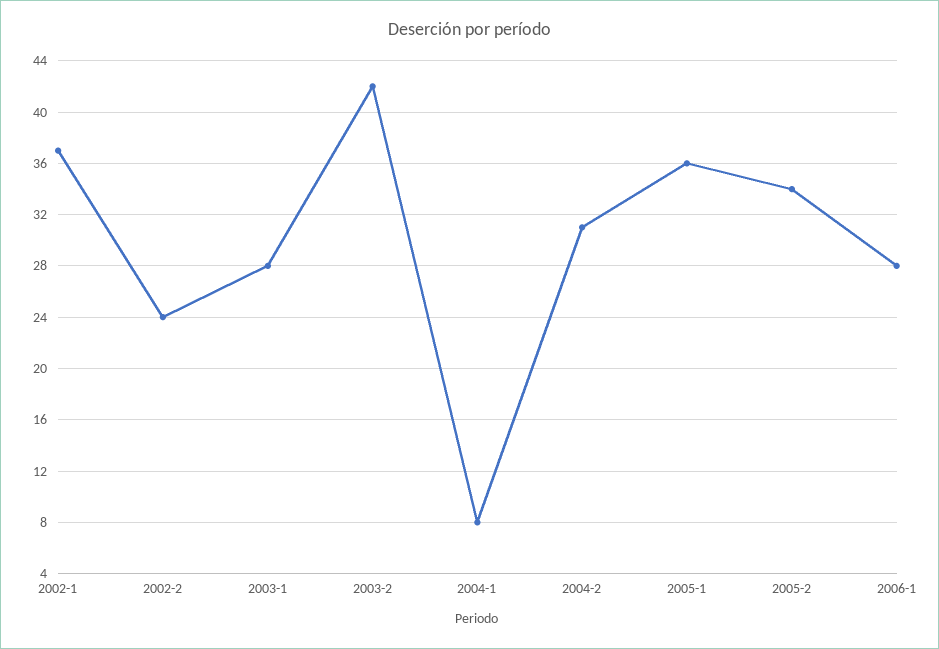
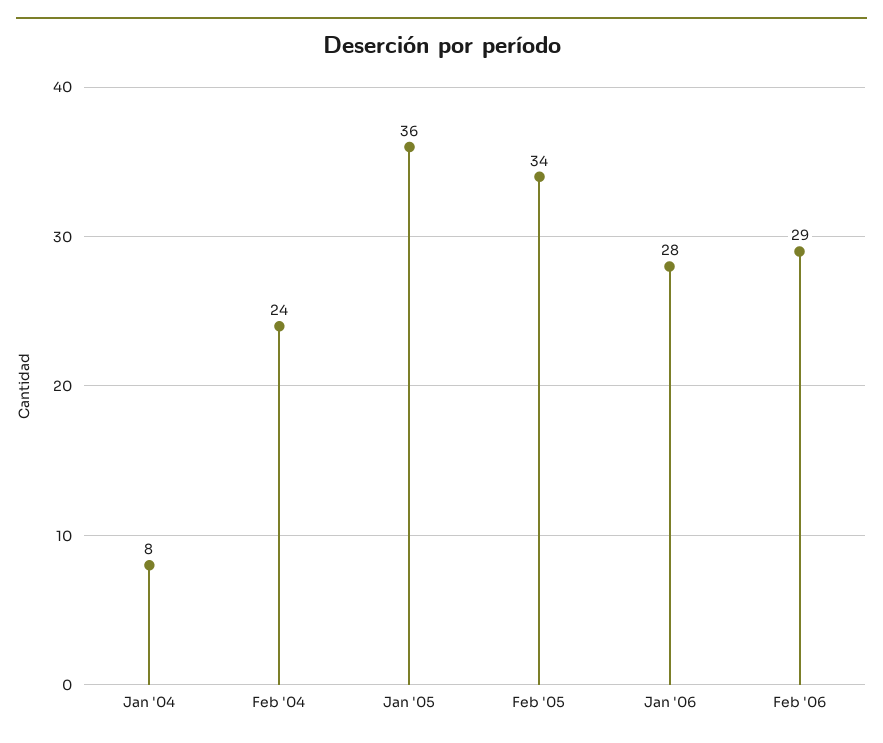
2002-1: 37 -> none
2002-2: 24 -> none
2003-1: 28 -> none
2003-2: 42 -> none
2004-2: 31 -> 24
Feb '06: none -> 29

